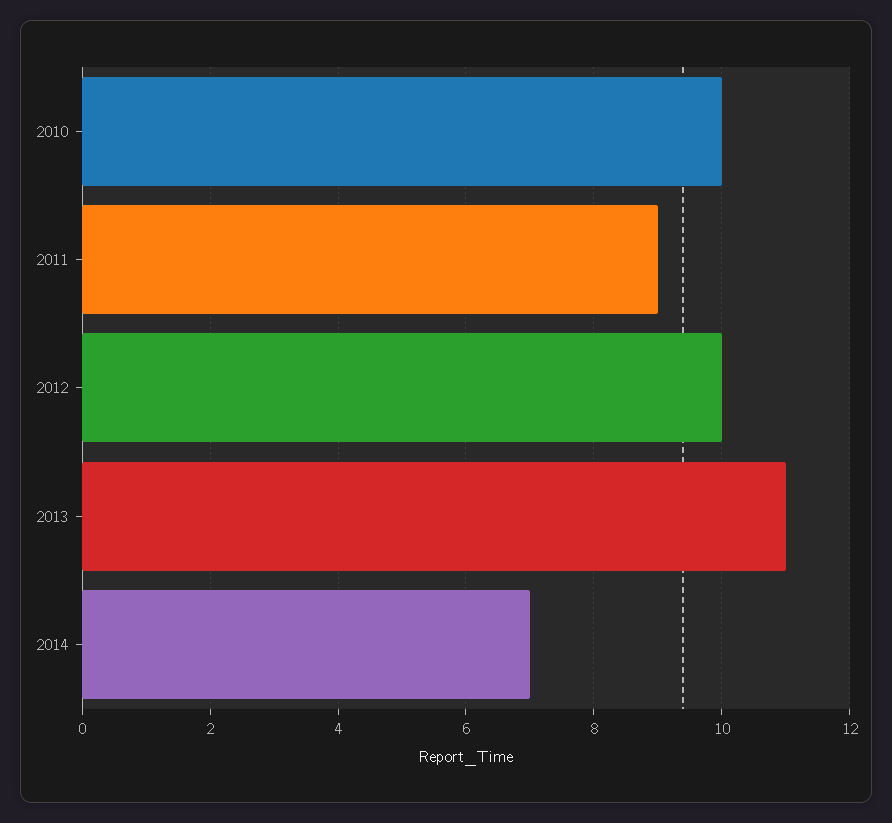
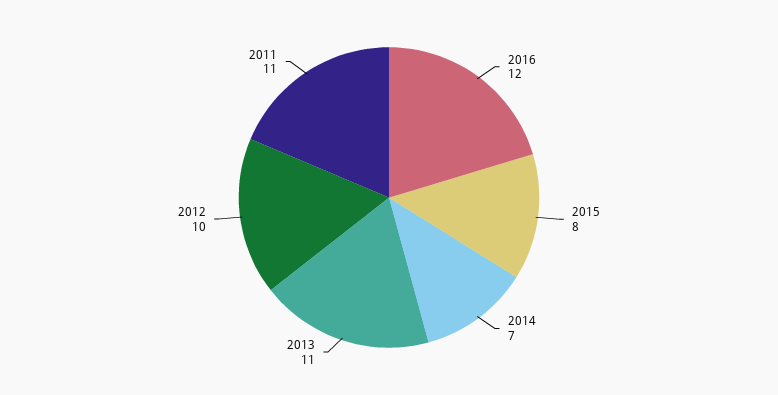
2010: 10 -> none
2011: 9 -> 11
2016: none -> 12
2015: none -> 8

